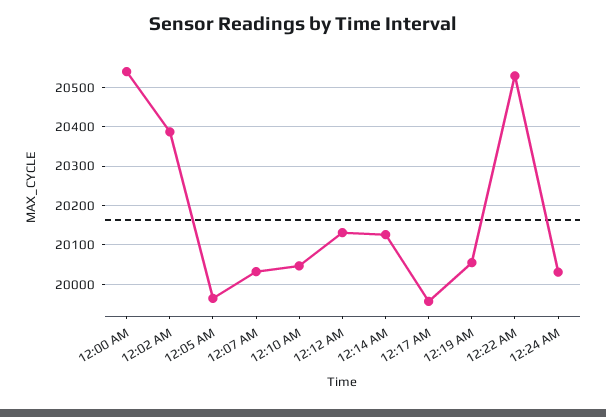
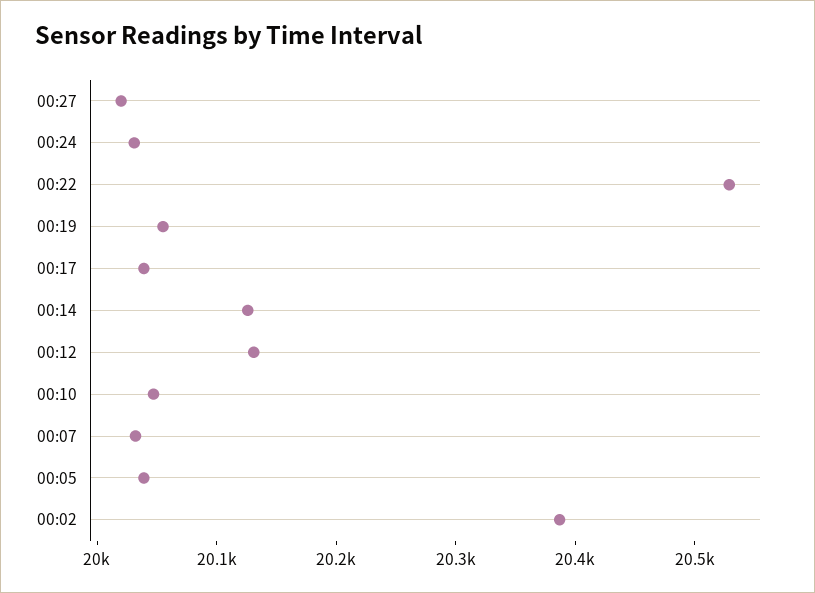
12:00 AM: 20540 -> none
12:05 AM: 19960 -> 20040
12:17 AM: 19960 -> 20040
00:27: none -> 20020

